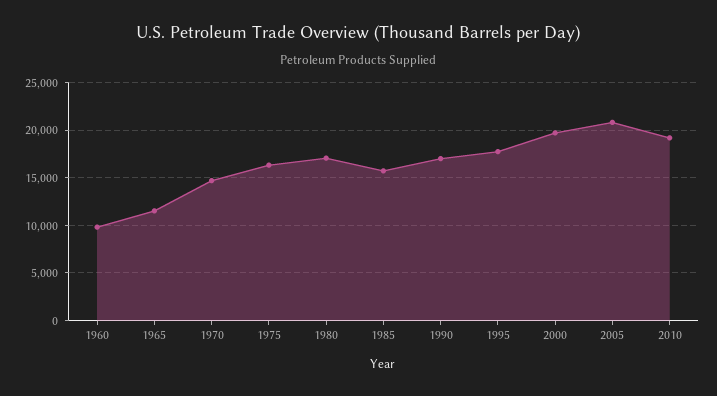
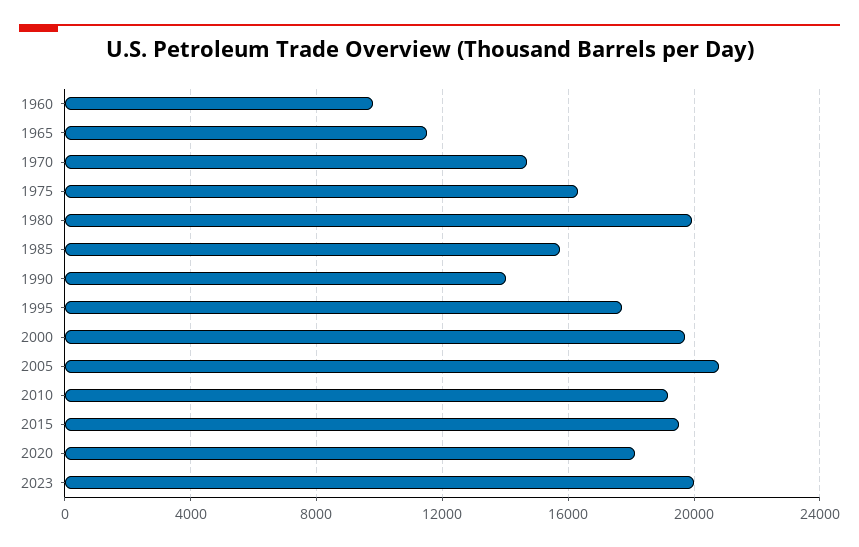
1980: 17000 -> 20000
1990: 17000 -> 14000
2015: none -> 19500
2020: none -> 18000
2023: none -> 20000

